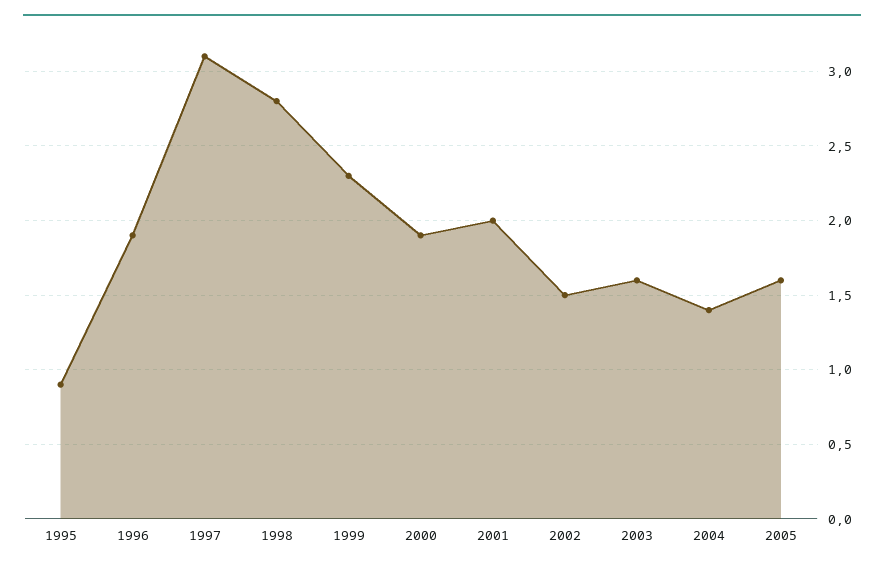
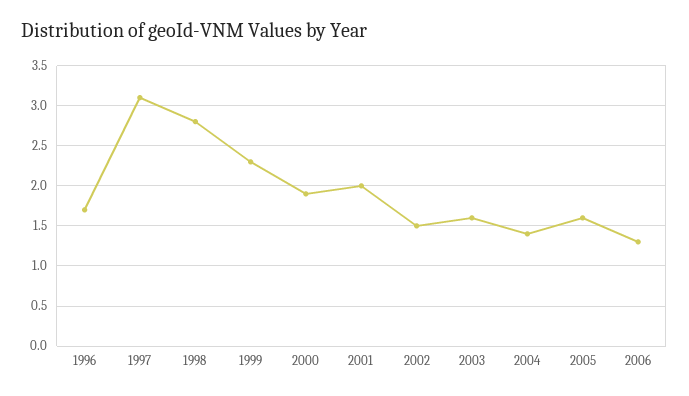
1995: 0.9 -> none
1996: 1.9 -> 1.7
2006: none -> 1.3

